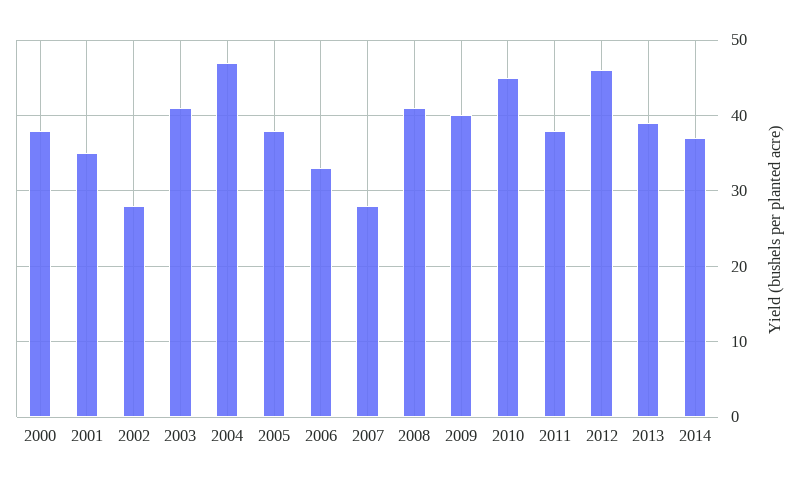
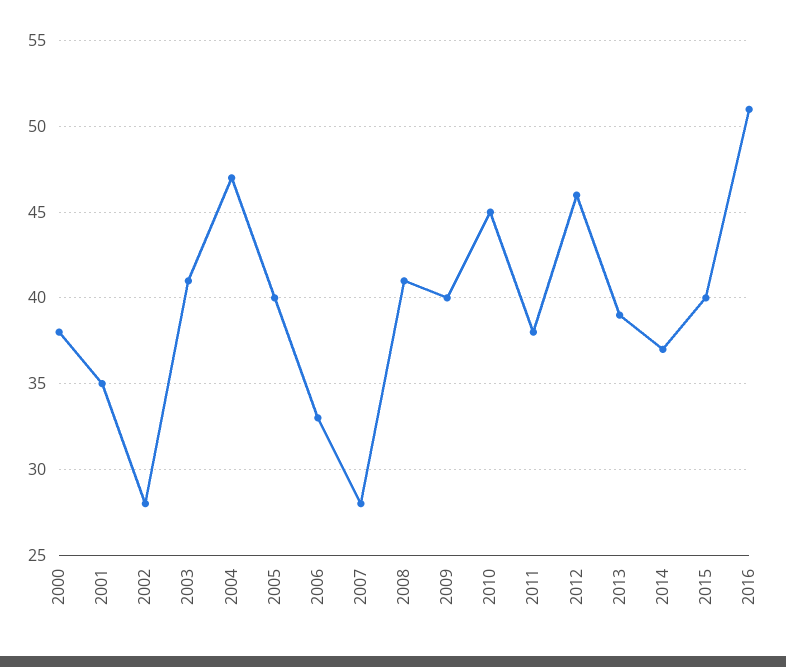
2005: 38 -> 40
2015: none -> 40
2016: none -> 51

